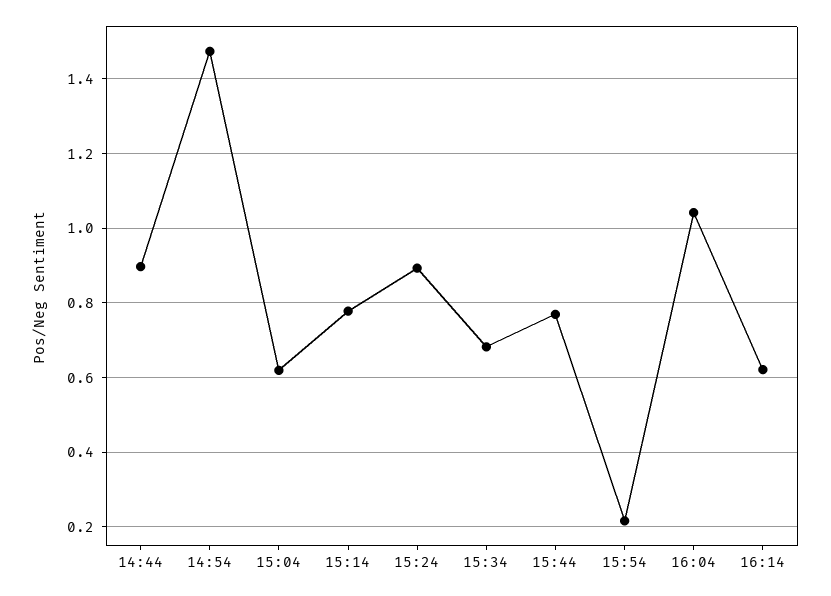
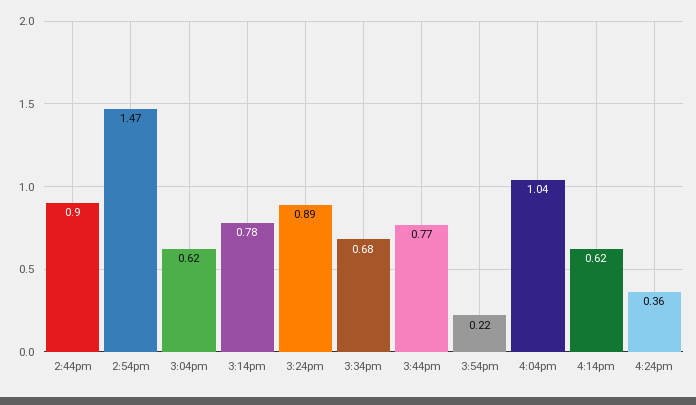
4:24pm: none -> 0.36

